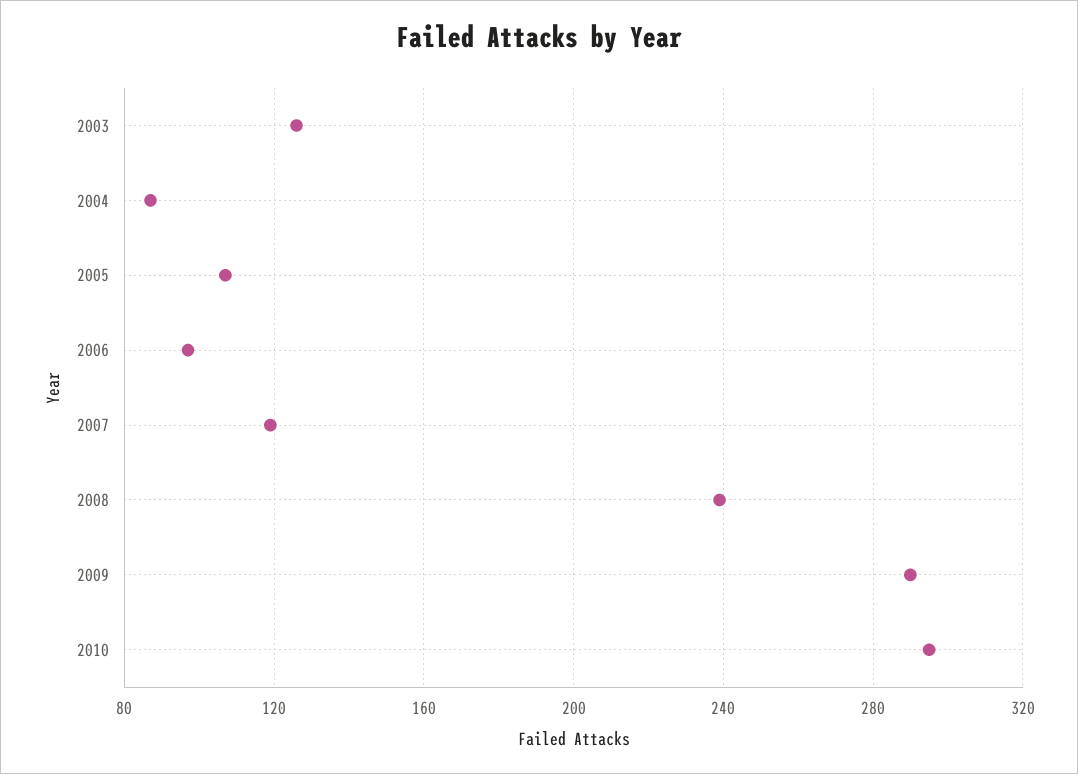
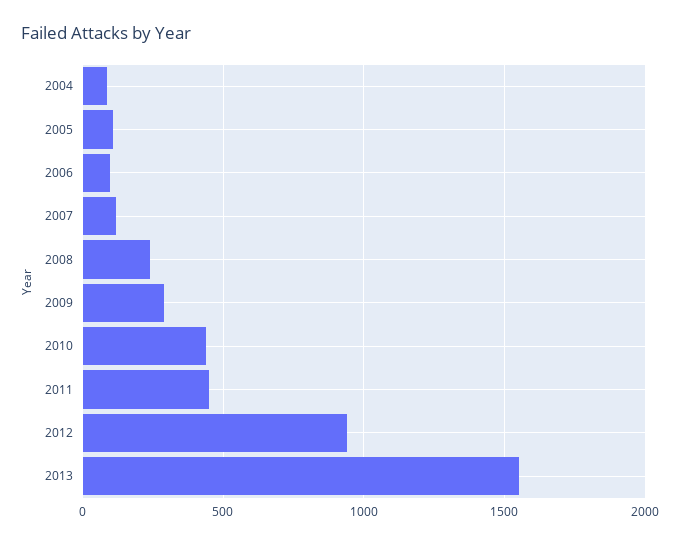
2003: 125 -> none
2010: 295 -> 450
2011: none -> 450
2012: none -> 950
2013: none -> 1550

